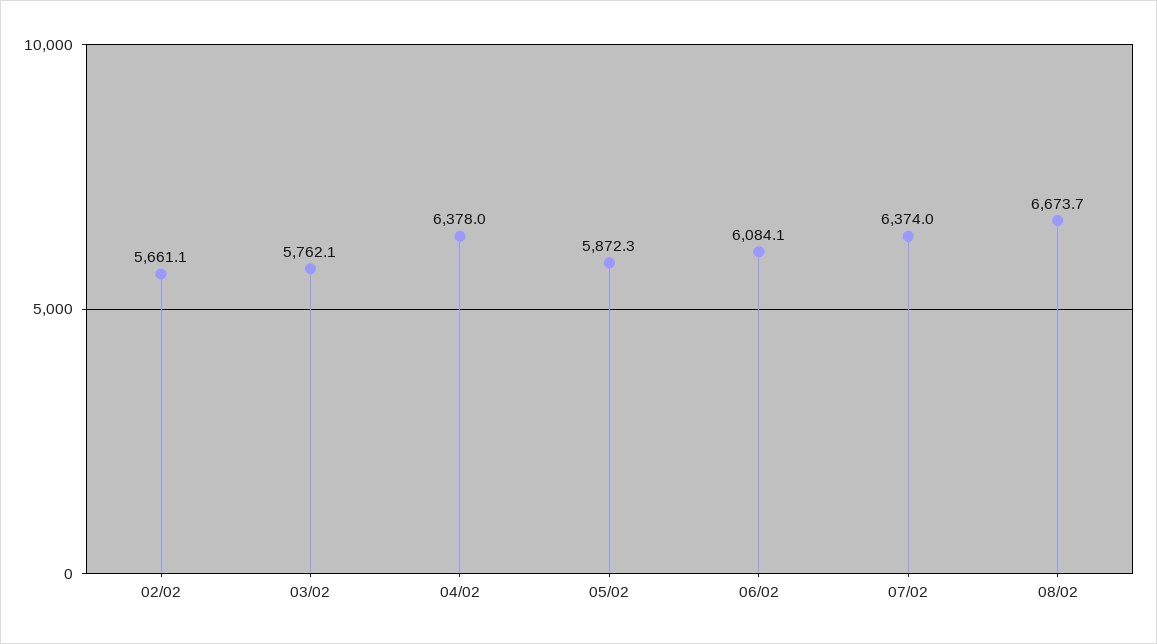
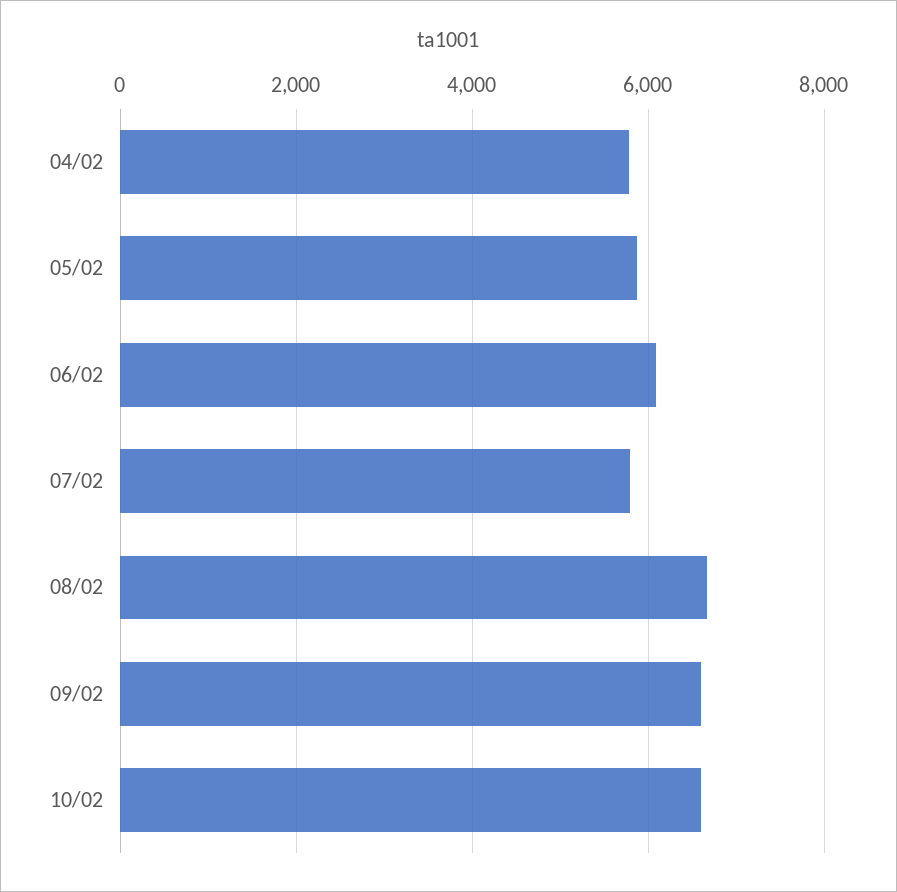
02/02: 5661.1 -> none
03/02: 5762.1 -> none
04/02: 6378 -> 5800
07/02: 6374 -> 5800
09/02: none -> 6600
10/02: none -> 6600

